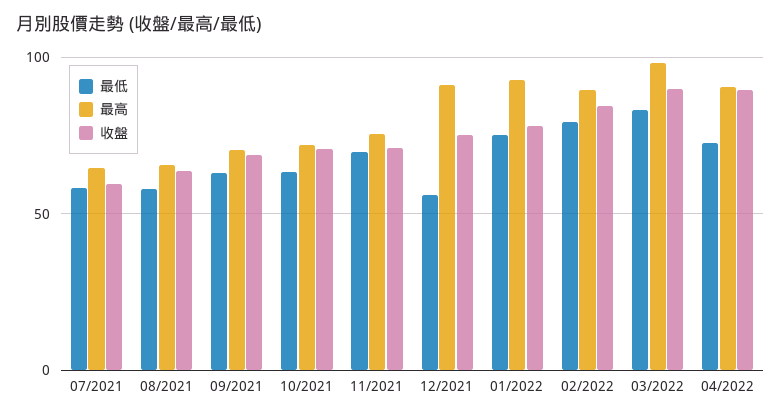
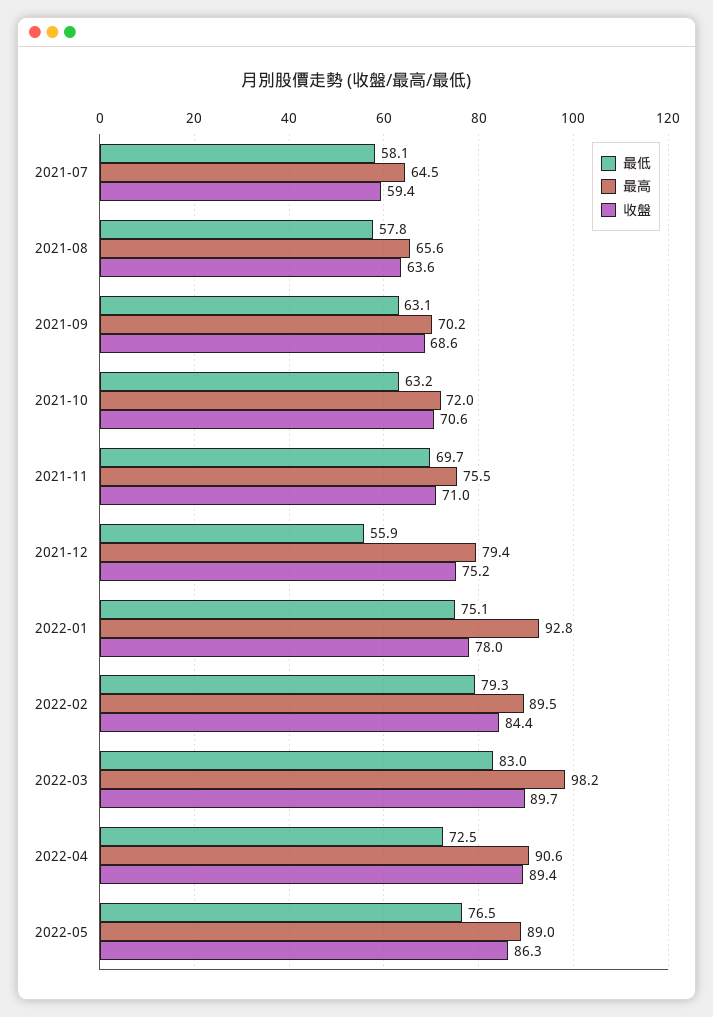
最高, 12/2021: 90 -> 79.4
最低, 2022-05: none -> 76.5
最高, 2022-05: none -> 89
收盤, 2022-05: none -> 86.3

